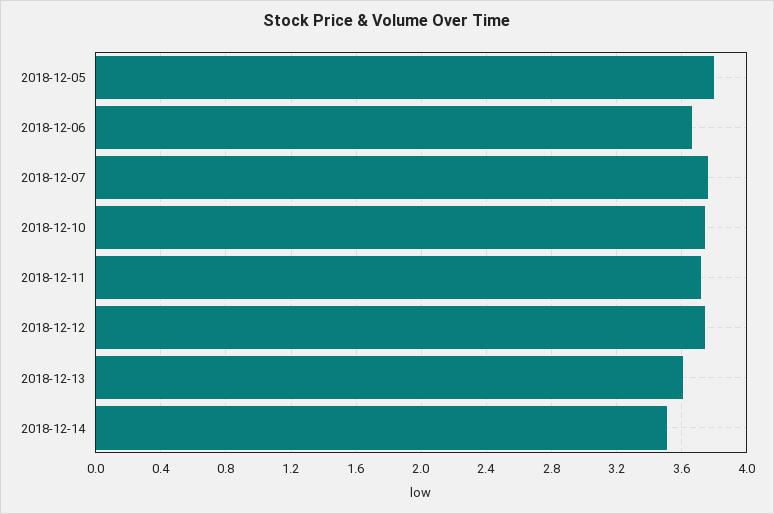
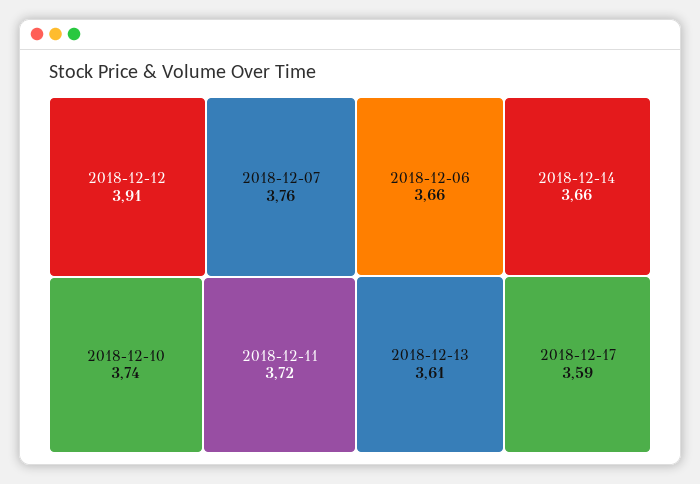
2018-12-05: 3.8 -> none
2018-12-12: 3.75 -> 3.91
2018-12-14: 3.5 -> 3.66
2018-12-17: none -> 3.59

